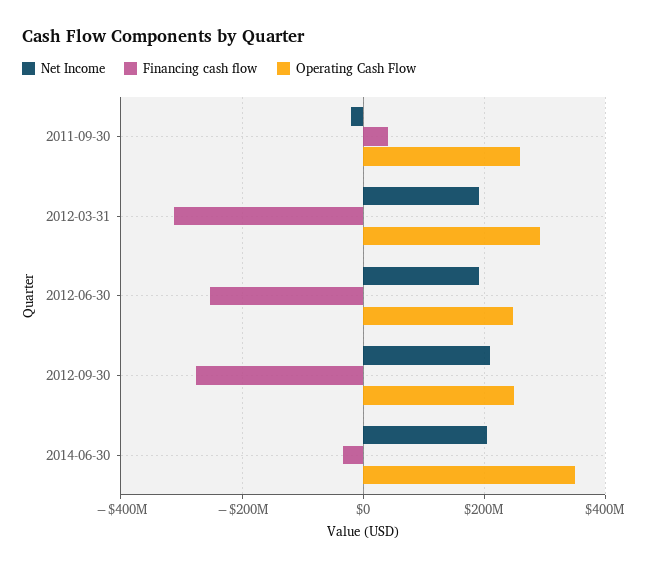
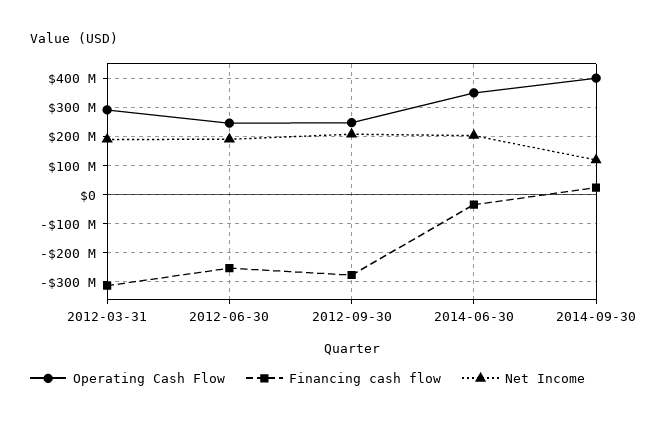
Net Income, 2011-09-30: -20000000 -> none
Financing cash flow, 2011-09-30: 40000000 -> none
Operating Cash Flow, 2011-09-30: 260000000 -> none
Operating Cash Flow, 2014-09-30: none -> 400000000
Financing cash flow, 2014-09-30: none -> 25000000
Net Income, 2014-09-30: none -> 125000000

